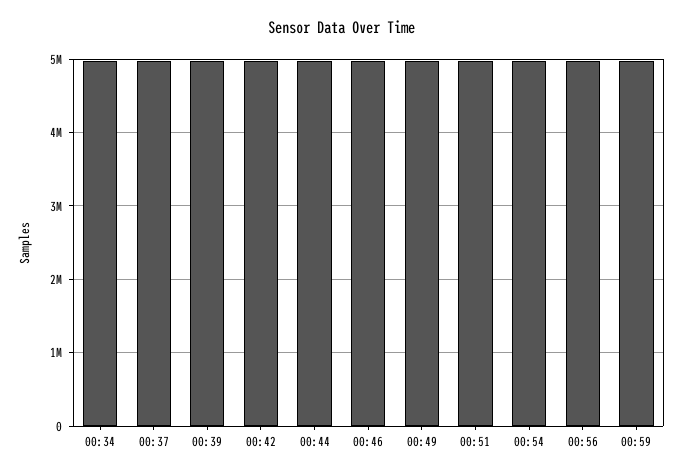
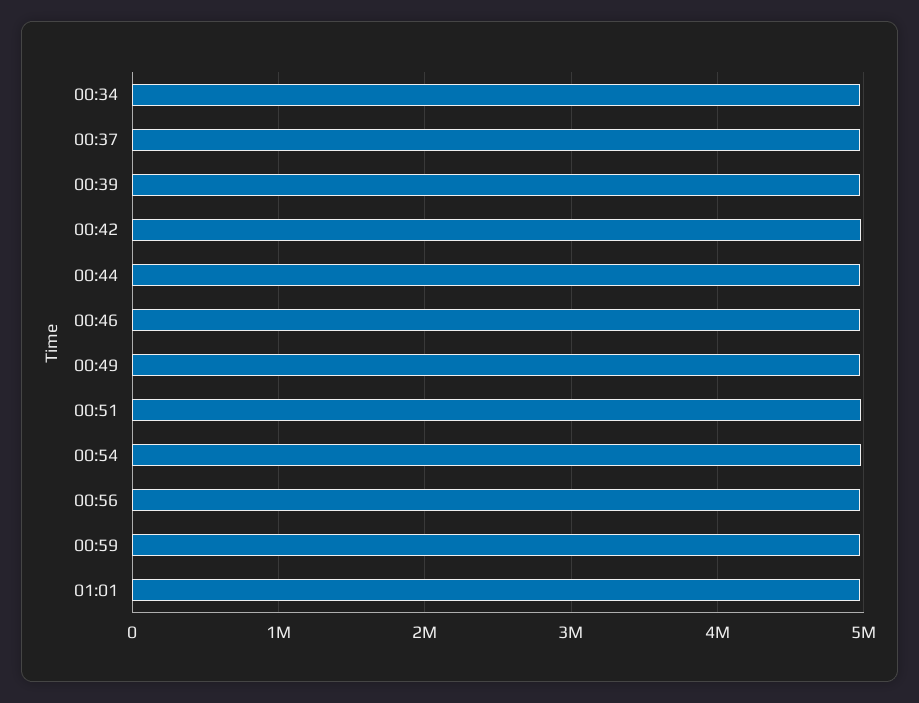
01:01: none -> 5000000

